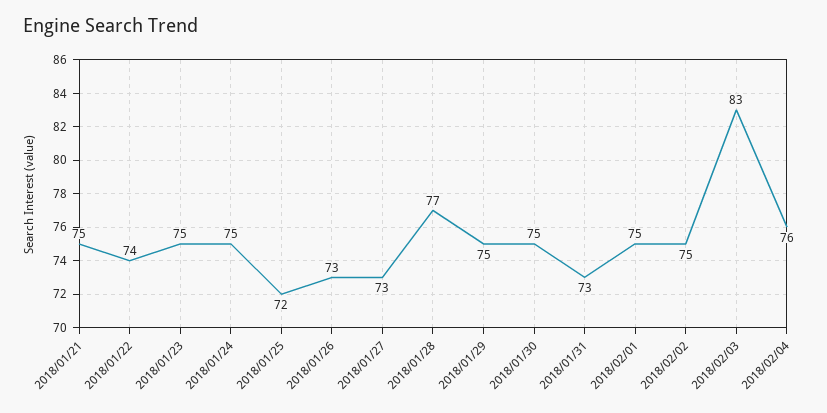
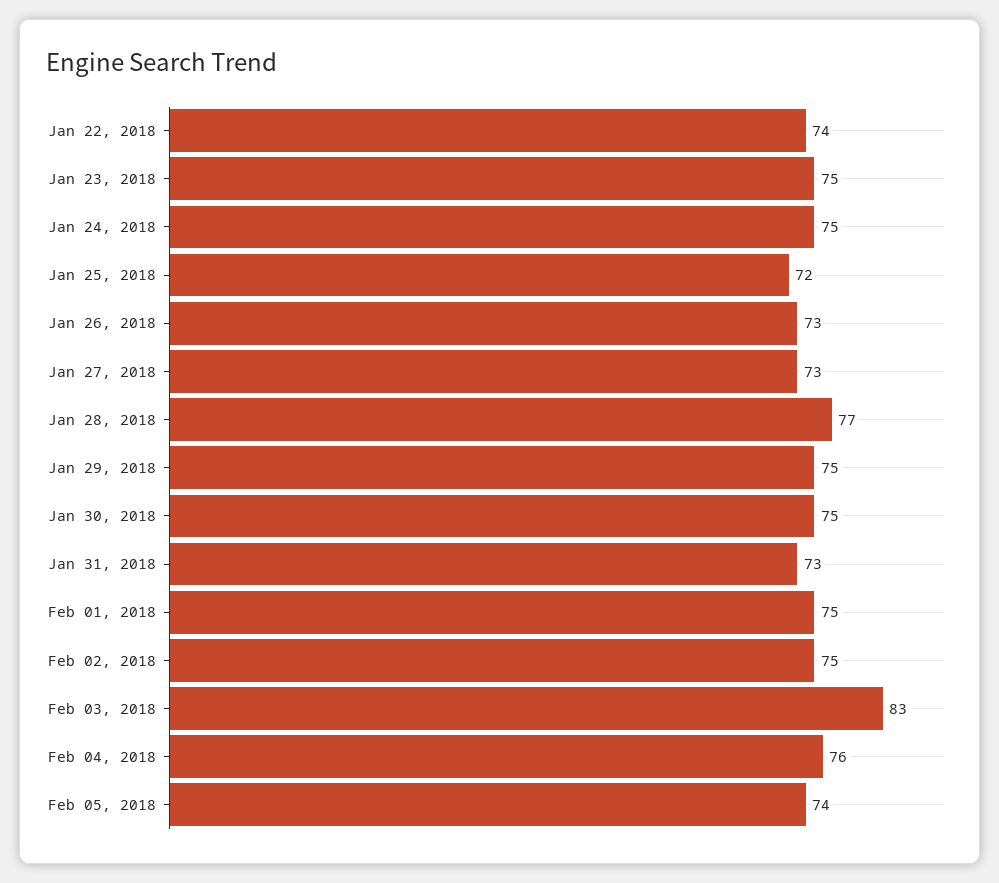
2018/01/21: 75 -> none
Feb 05, 2018: none -> 74

